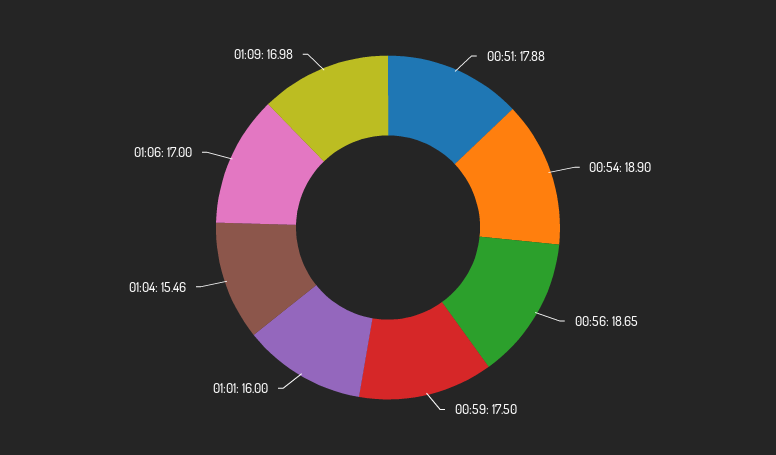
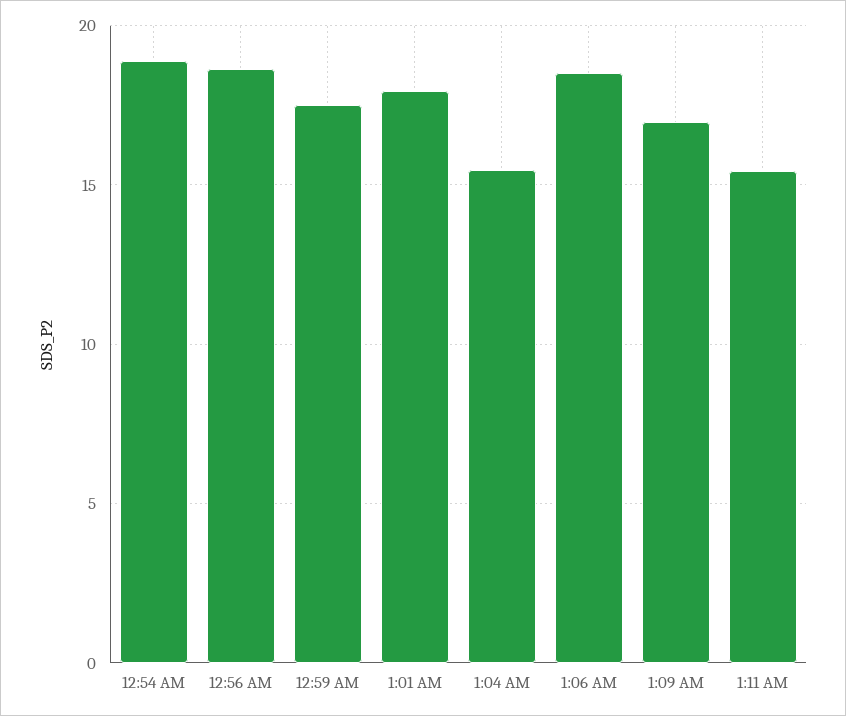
00:51: 17.88 -> none
01:01: 16 -> 18
01:06: 17 -> 18.5
1:11 AM: none -> 15.5

